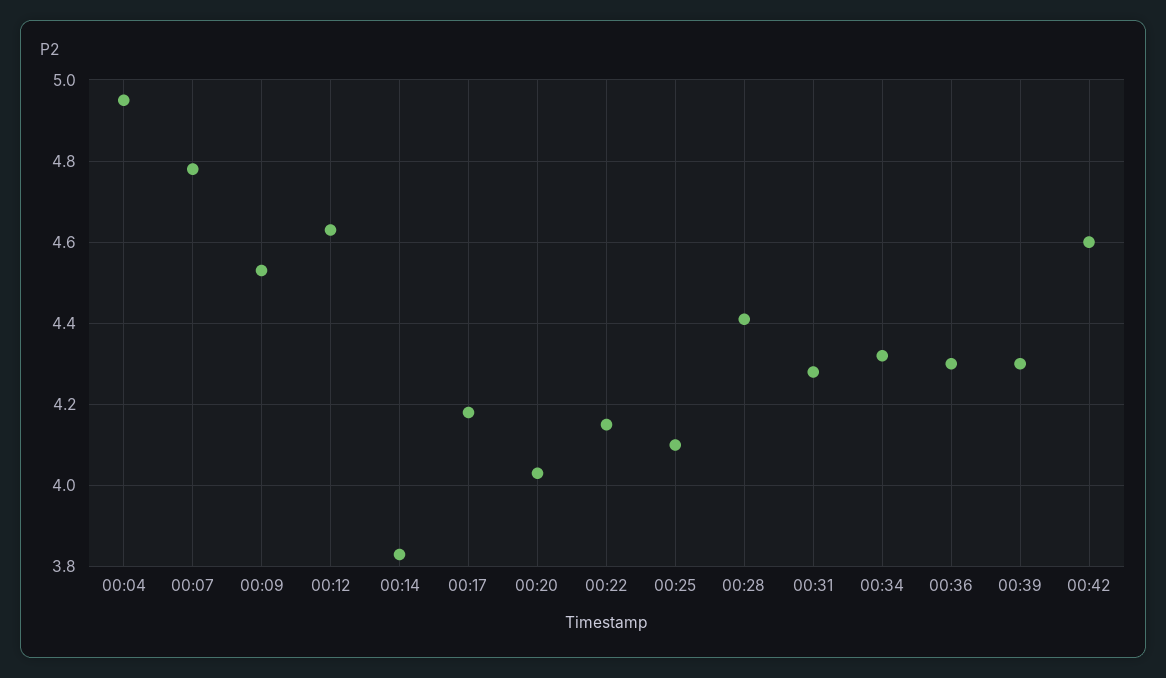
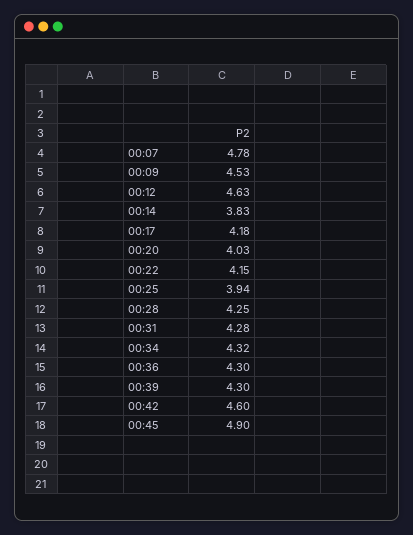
00:04: 4.95 -> none
00:25: 4.1 -> 3.94
00:28: 4.4 -> 4.25
00:45: none -> 4.9

